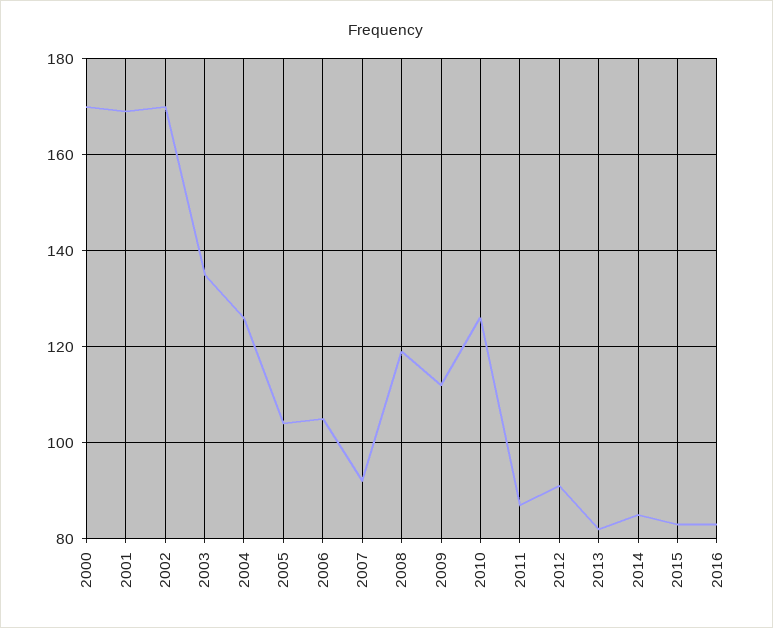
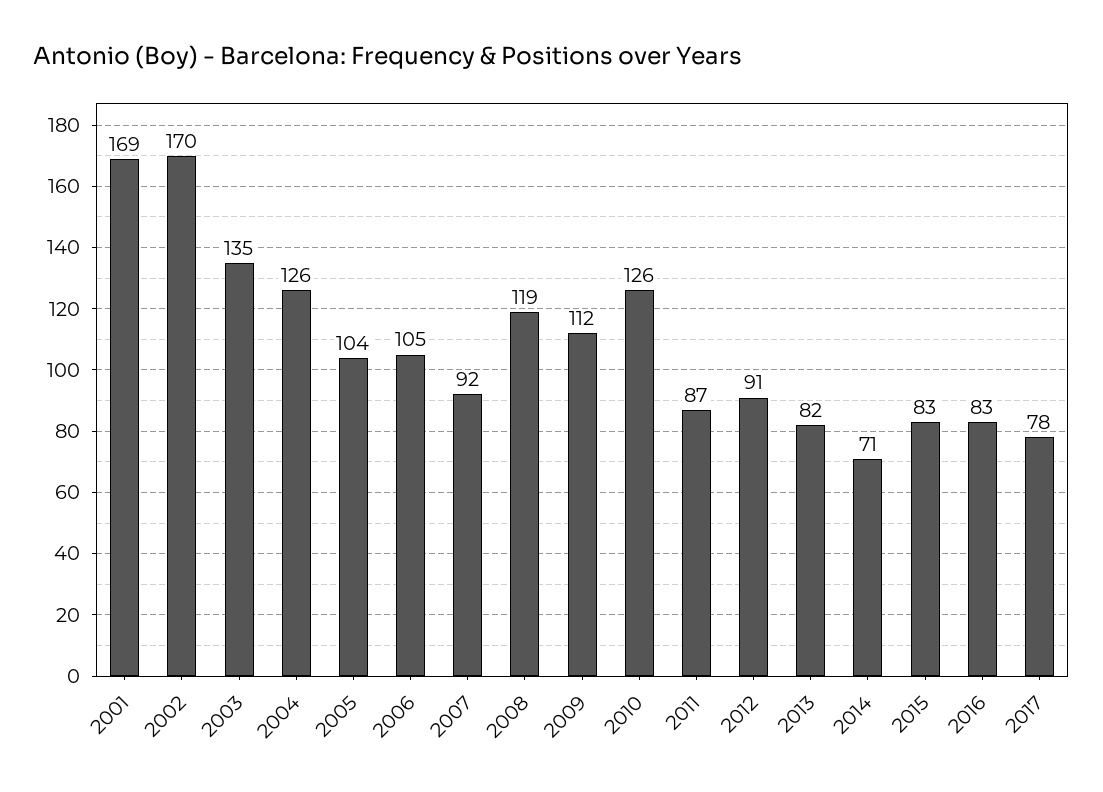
2000: 170 -> none
2014: 85 -> 71
2017: none -> 78

